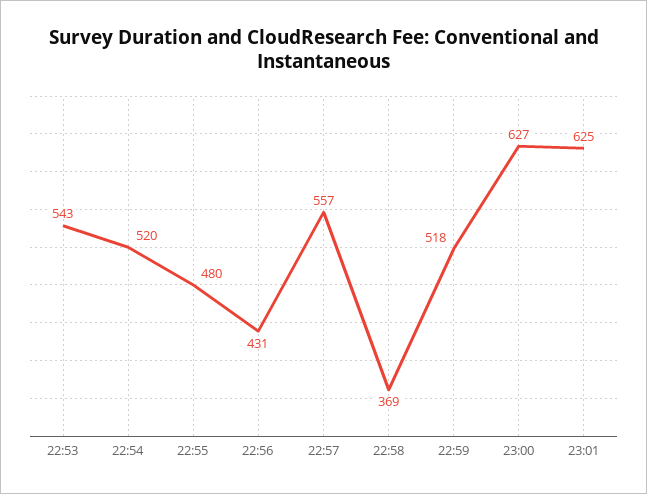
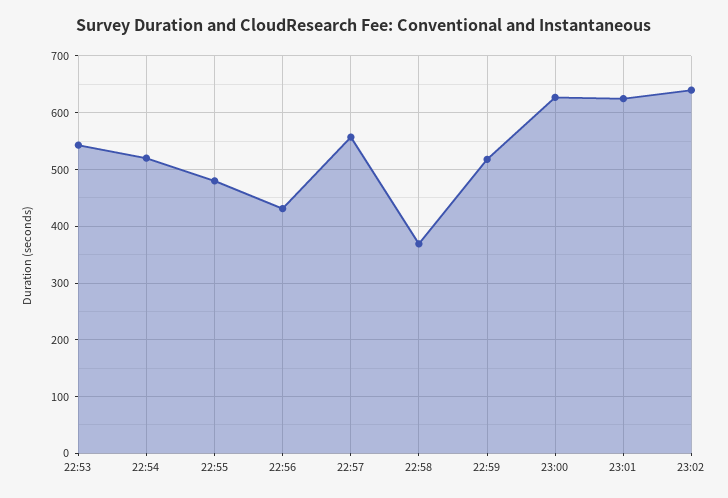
23:02: none -> 640

